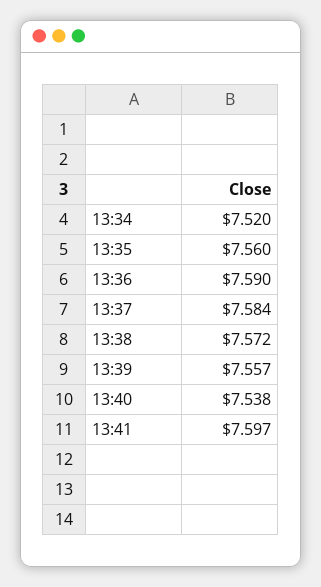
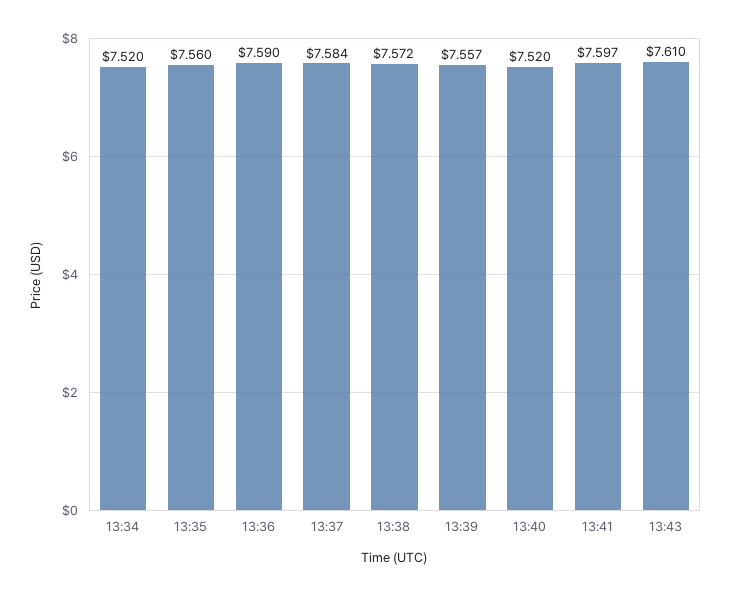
13:40: 7.538 -> 7.52
13:43: none -> 7.61

